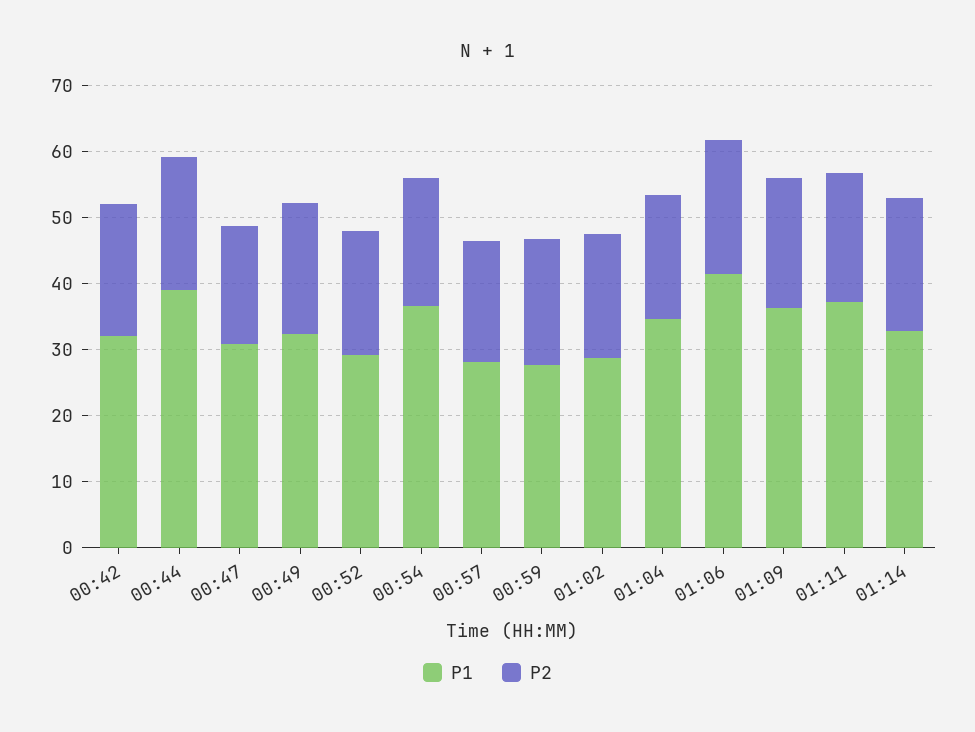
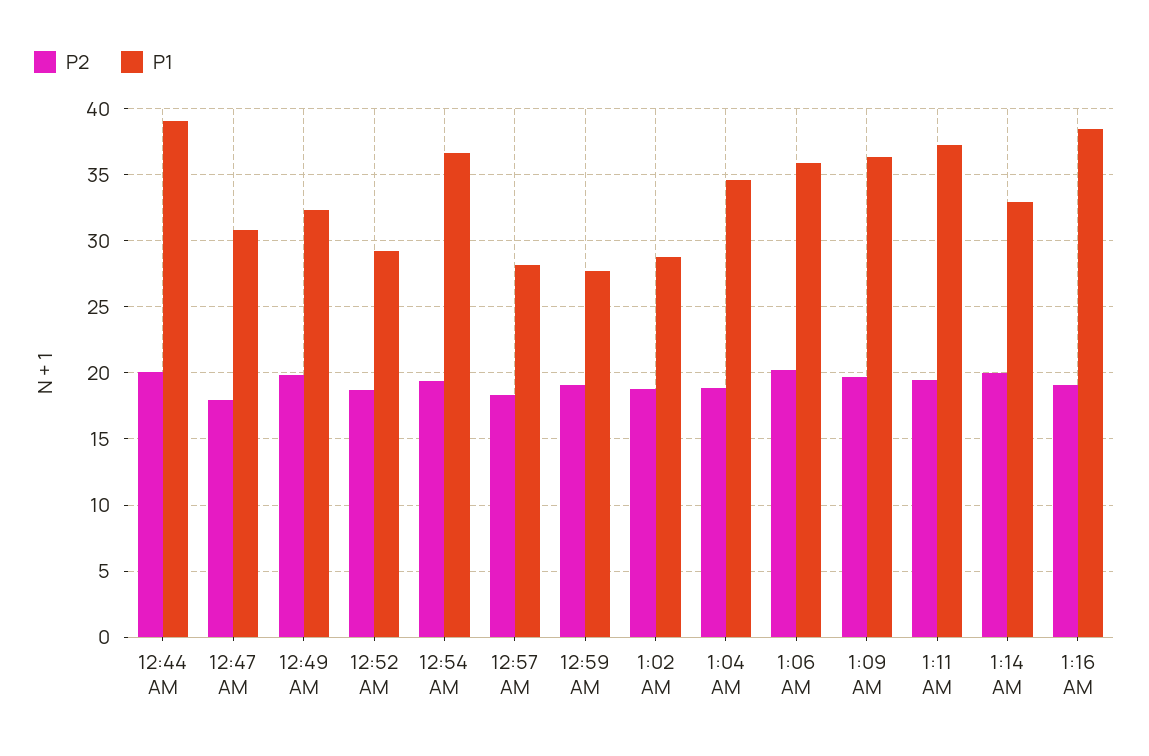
P1, 00:42: 32 -> none
P2, 00:42: 20 -> none
P1, 01:06: 42 -> 36
P2, 1:16 AM: none -> 19
P1, 1:16 AM: none -> 38.5

